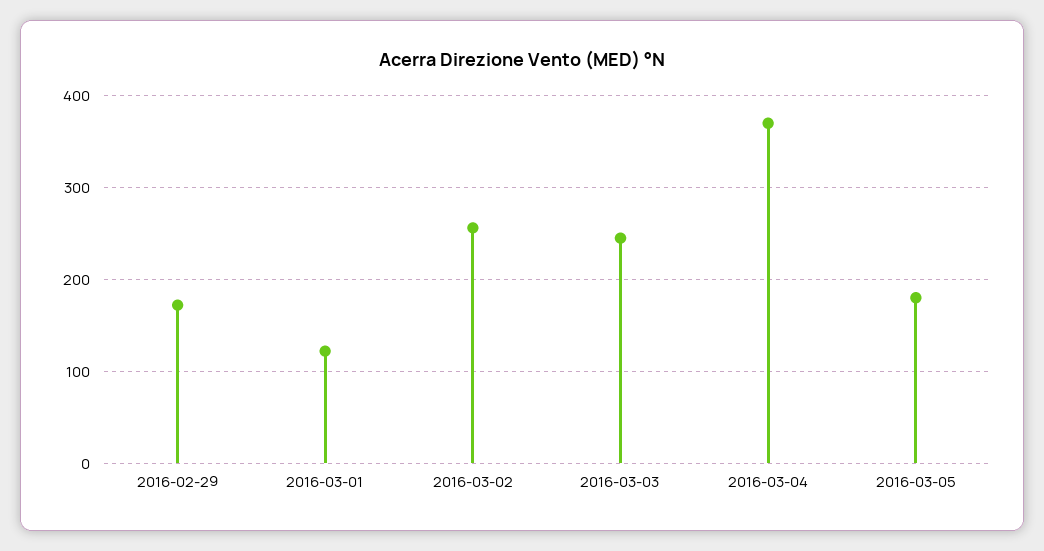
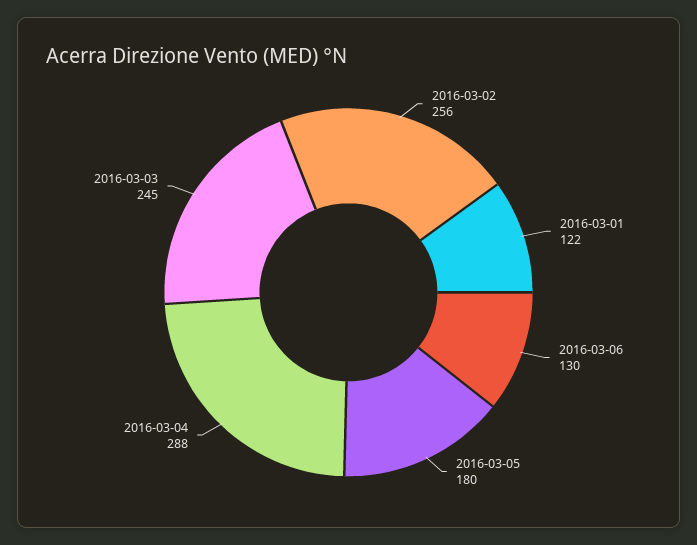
2016-02-29: 170 -> none
2016-03-04: 370 -> 288
2016-03-06: none -> 130

